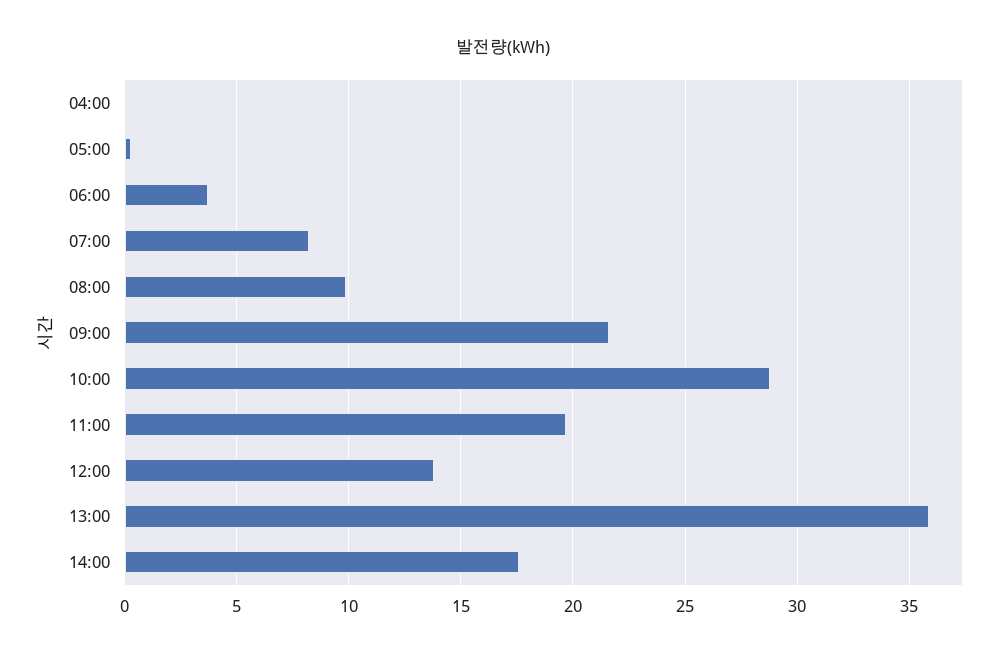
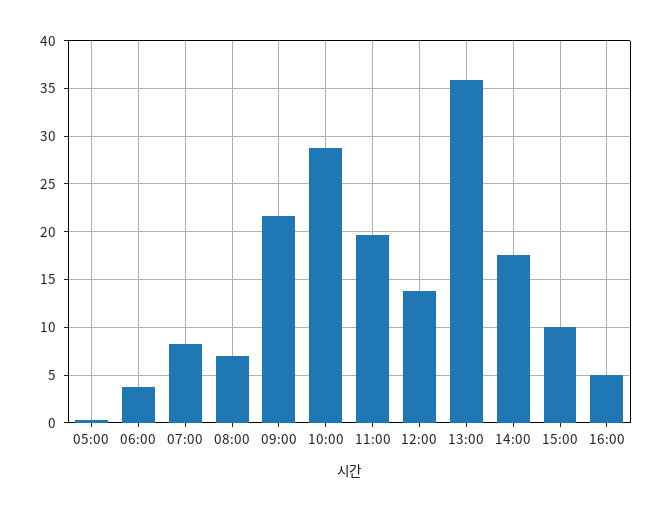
04:00: 0 -> none
08:00: 10 -> 7
15:00: none -> 10
16:00: none -> 5

